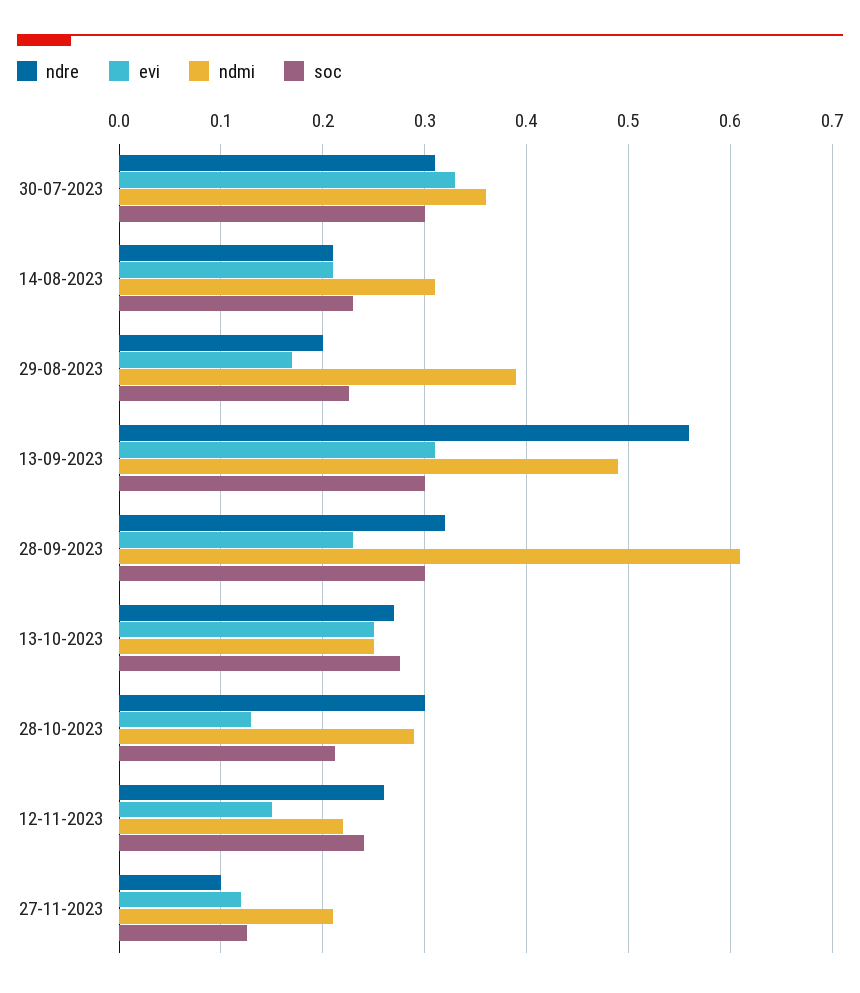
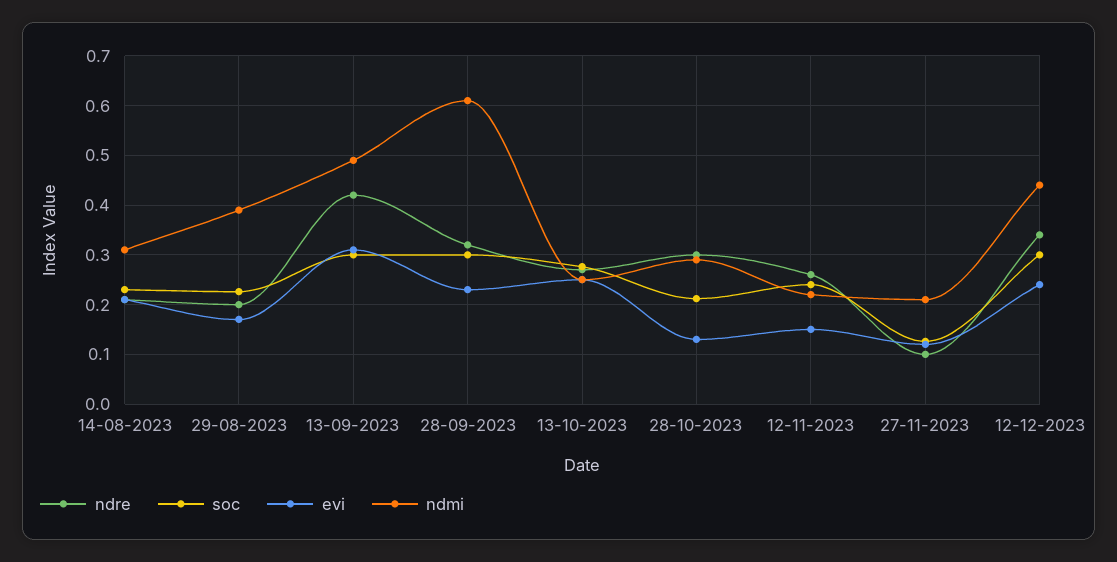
ndre, 30-07-2023: 0.31 -> none
evi, 30-07-2023: 0.33 -> none
ndmi, 30-07-2023: 0.36 -> none
soc, 30-07-2023: 0.3 -> none
ndre, 13-09-2023: 0.56 -> 0.42
ndre, 12-12-2023: none -> 0.34
soc, 12-12-2023: none -> 0.3
evi, 12-12-2023: none -> 0.24
ndmi, 12-12-2023: none -> 0.44

